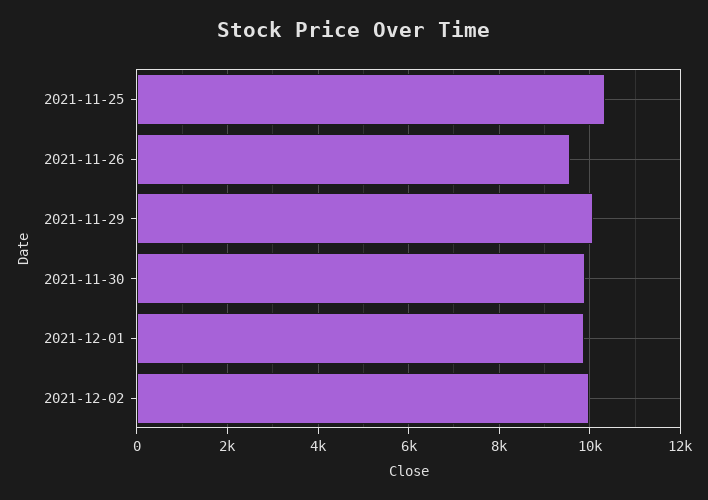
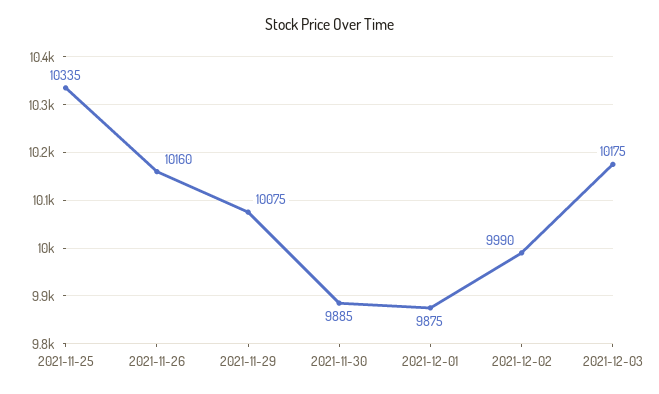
2021-11-26: 9600 -> 10160
2021-12-03: none -> 10175

